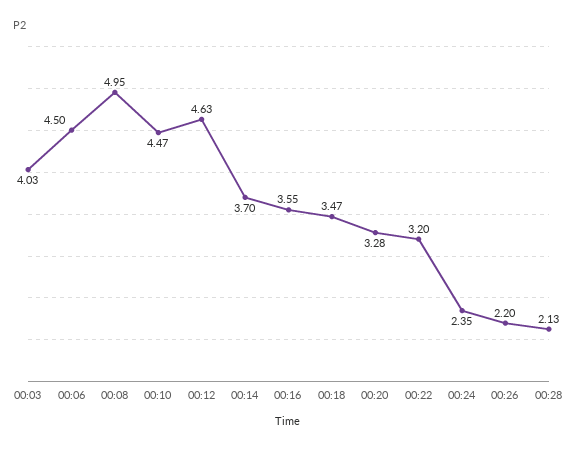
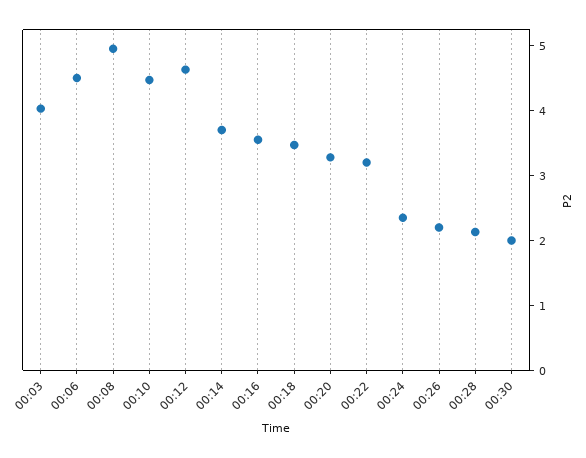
00:30: none -> 2

